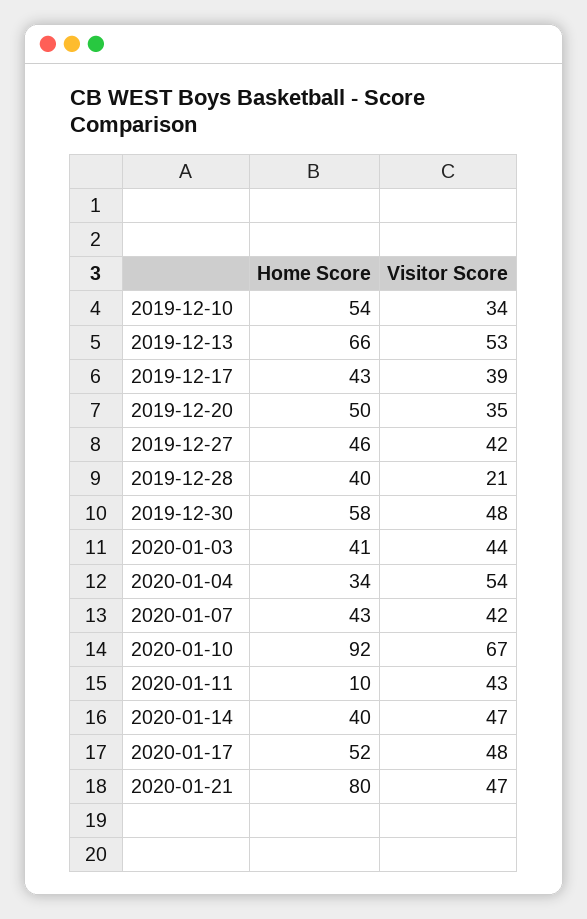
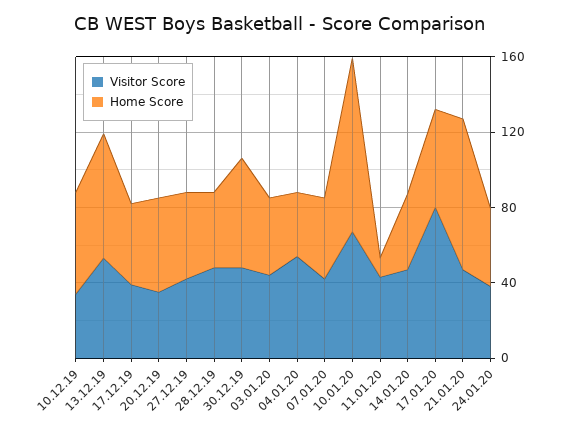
Visitor Score, 2019-12-28: 21 -> 50
Visitor Score, 2020-01-17: 48 -> 80
Visitor Score, 24.01.20: none -> 40
Home Score, 24.01.20: none -> 40

